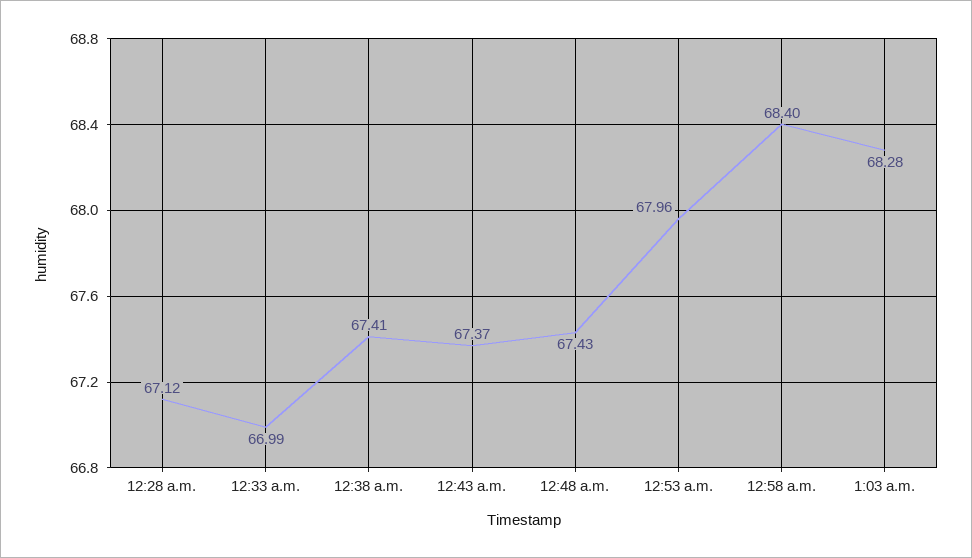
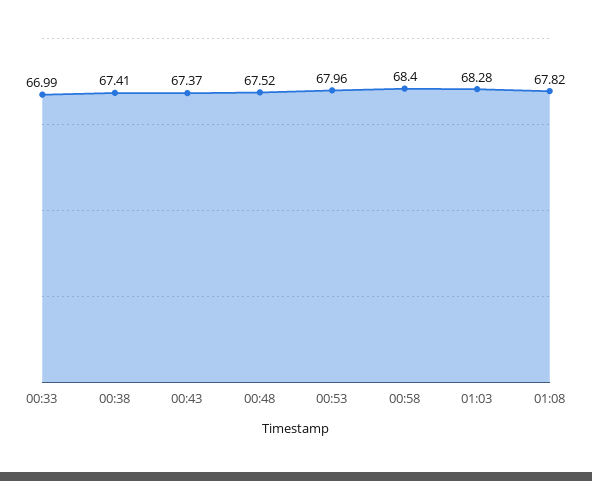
12:28 a.m.: 67.12 -> none
12:48 a.m.: 67.43 -> 67.52
01:08: none -> 67.82

